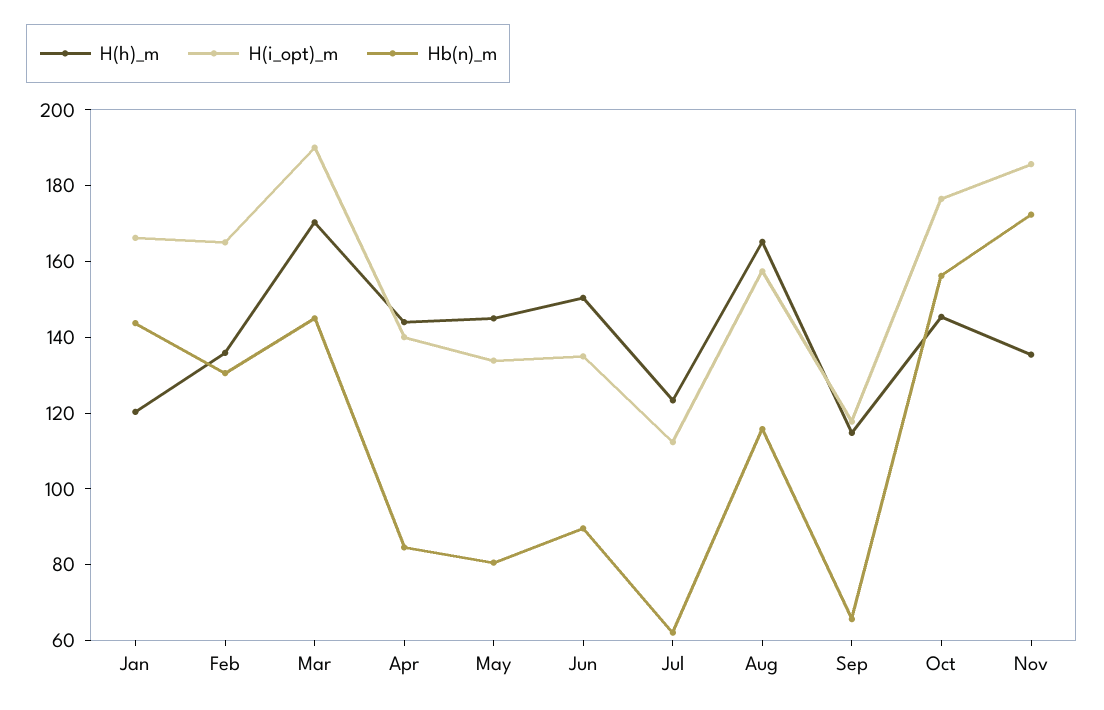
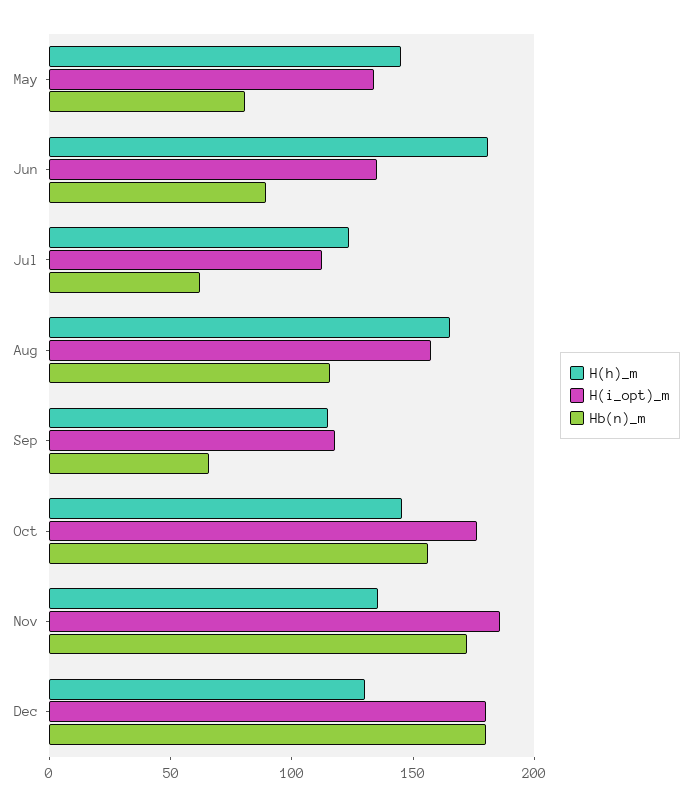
H(h)_m, Jan: 120 -> none
H(i_opt)_m, Jan: 165 -> none
Hb(n)_m, Jan: 145 -> none
H(h)_m, Feb: 135 -> none
H(i_opt)_m, Feb: 165 -> none
Hb(n)_m, Feb: 130 -> none
H(h)_m, Mar: 170 -> none
H(i_opt)_m, Mar: 190 -> none
Hb(n)_m, Mar: 145 -> none
H(h)_m, Apr: 145 -> none
H(i_opt)_m, Apr: 140 -> none
Hb(n)_m, Apr: 85 -> none
H(h)_m, Jun: 150 -> 180
H(h)_m, Dec: none -> 130
H(i_opt)_m, Dec: none -> 180
Hb(n)_m, Dec: none -> 180

